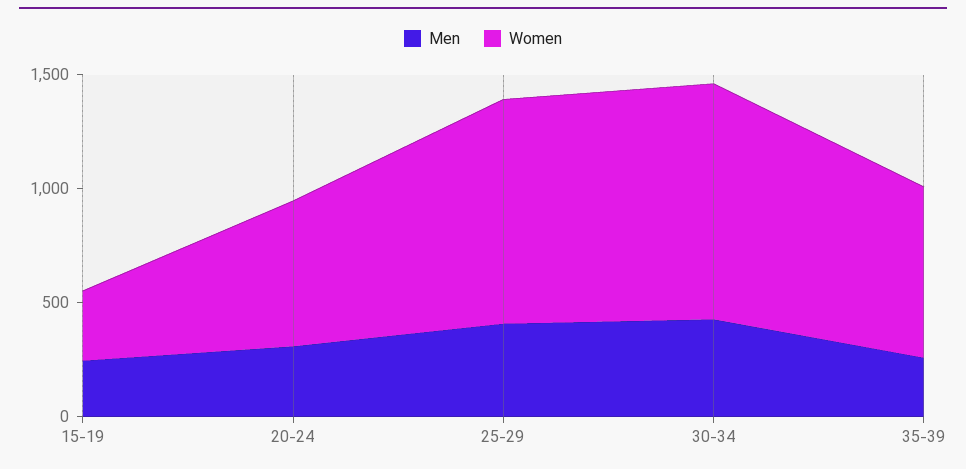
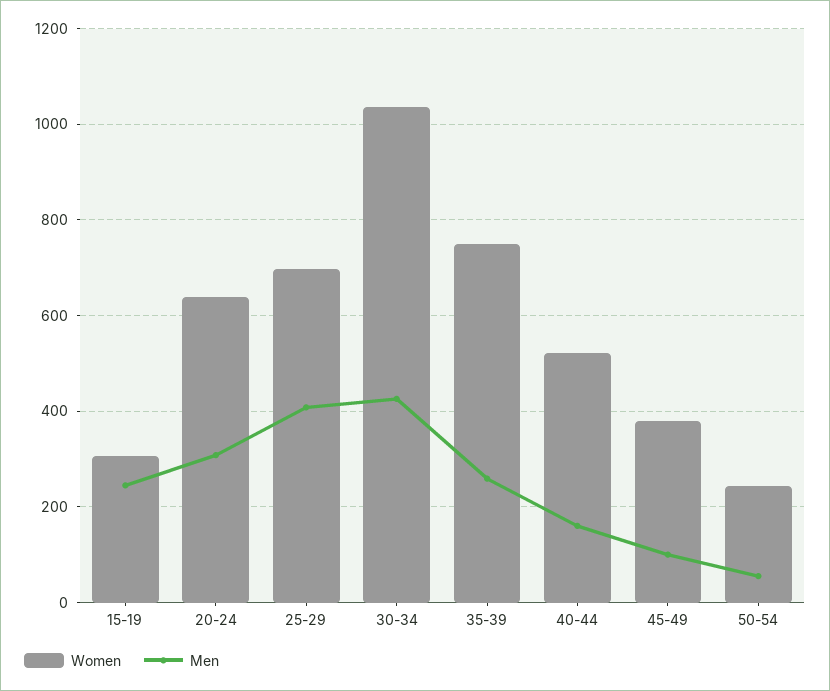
Women, 25-29: 1000 -> 700
Women, 40-44: none -> 520
Men, 40-44: none -> 160
Women, 45-49: none -> 380
Men, 45-49: none -> 100
Women, 50-54: none -> 240
Men, 50-54: none -> 60

